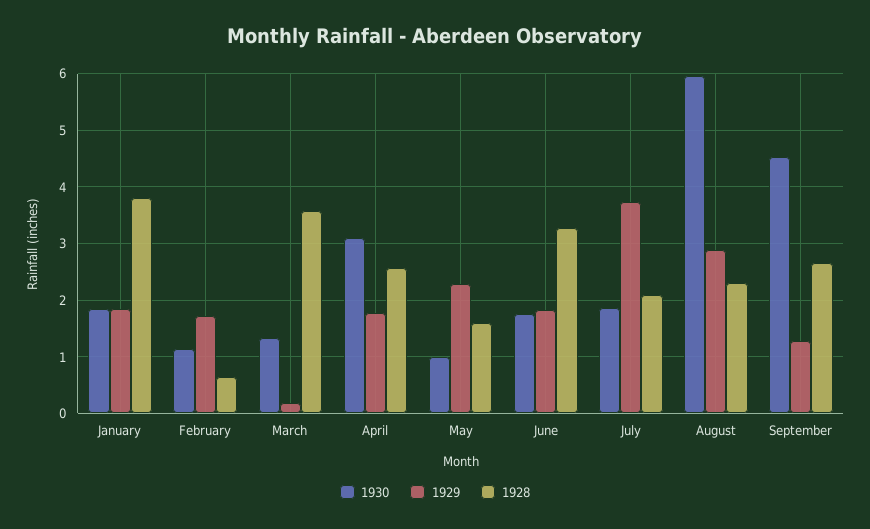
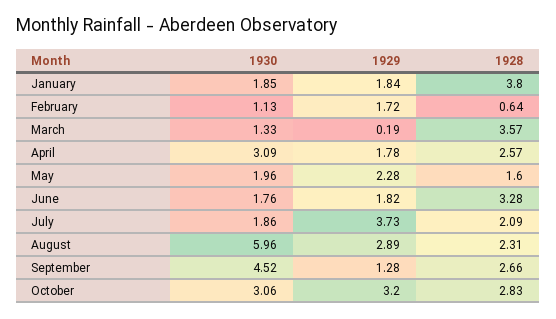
1930, May: 1 -> 1.96
1930, October: none -> 3.06
1929, October: none -> 3.2
1928, October: none -> 2.83

